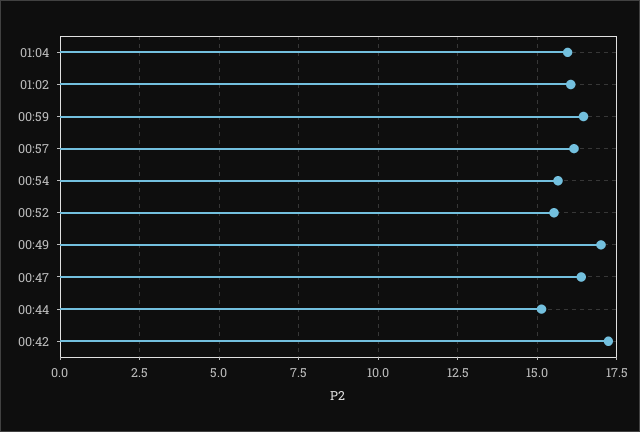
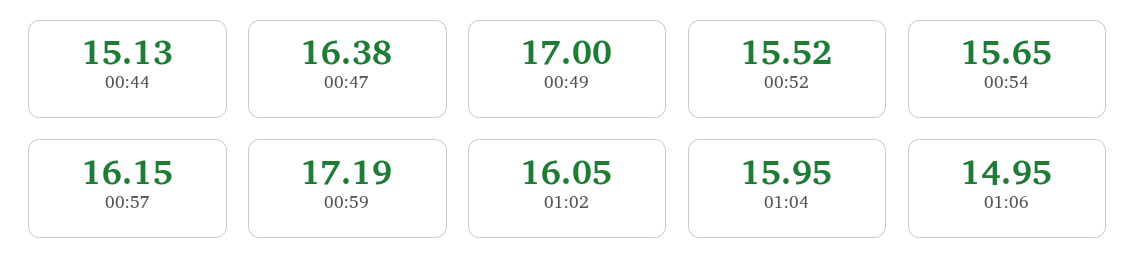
00:59: 16.5 -> 17.19
00:42: 17.25 -> none
01:06: none -> 14.95

